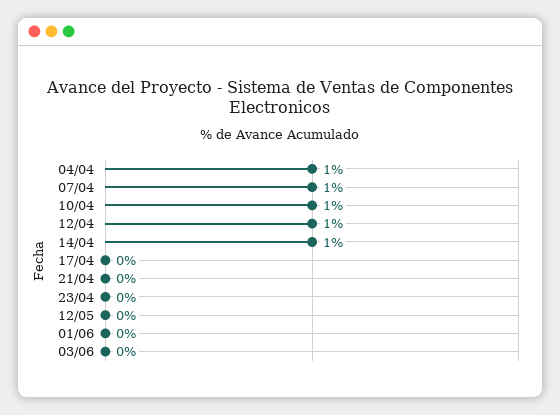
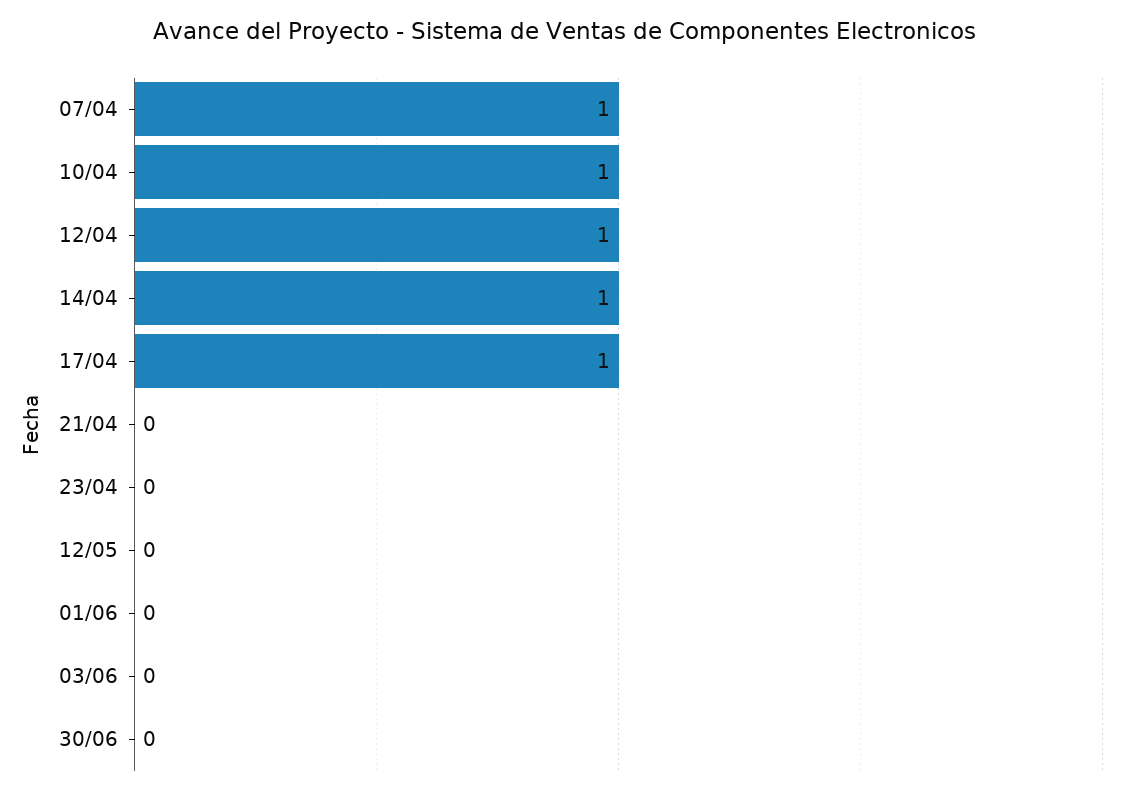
04/04: 1 -> none
17/04: 0 -> 1
30/06: none -> 0

